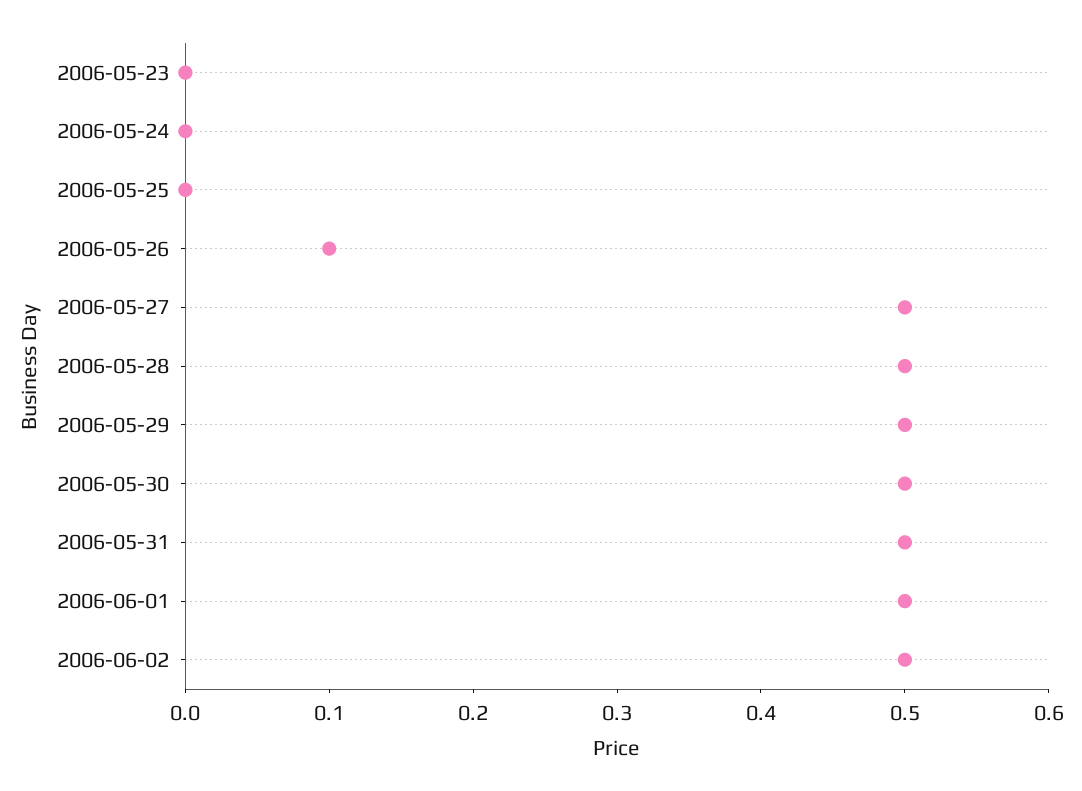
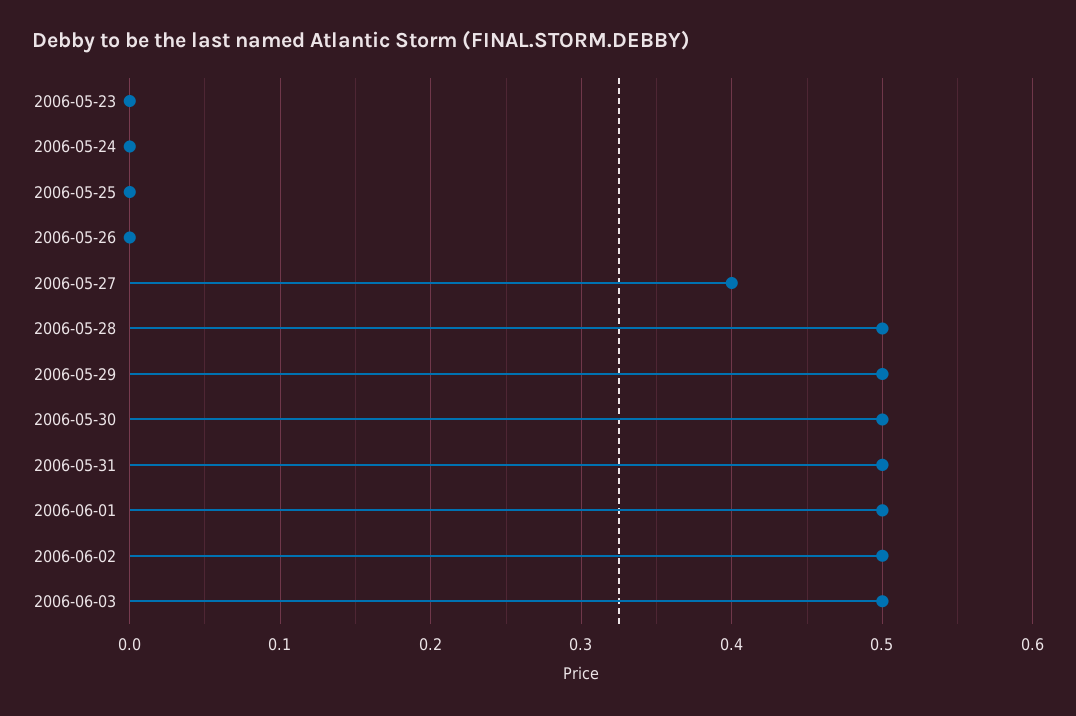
2006-05-26: 0.1 -> 0
2006-05-27: 0.5 -> 0.4
2006-06-03: none -> 0.5

